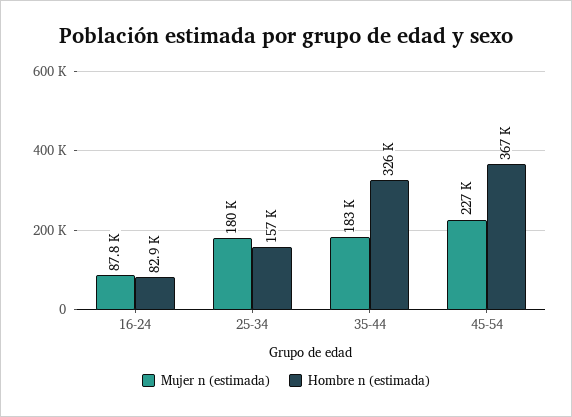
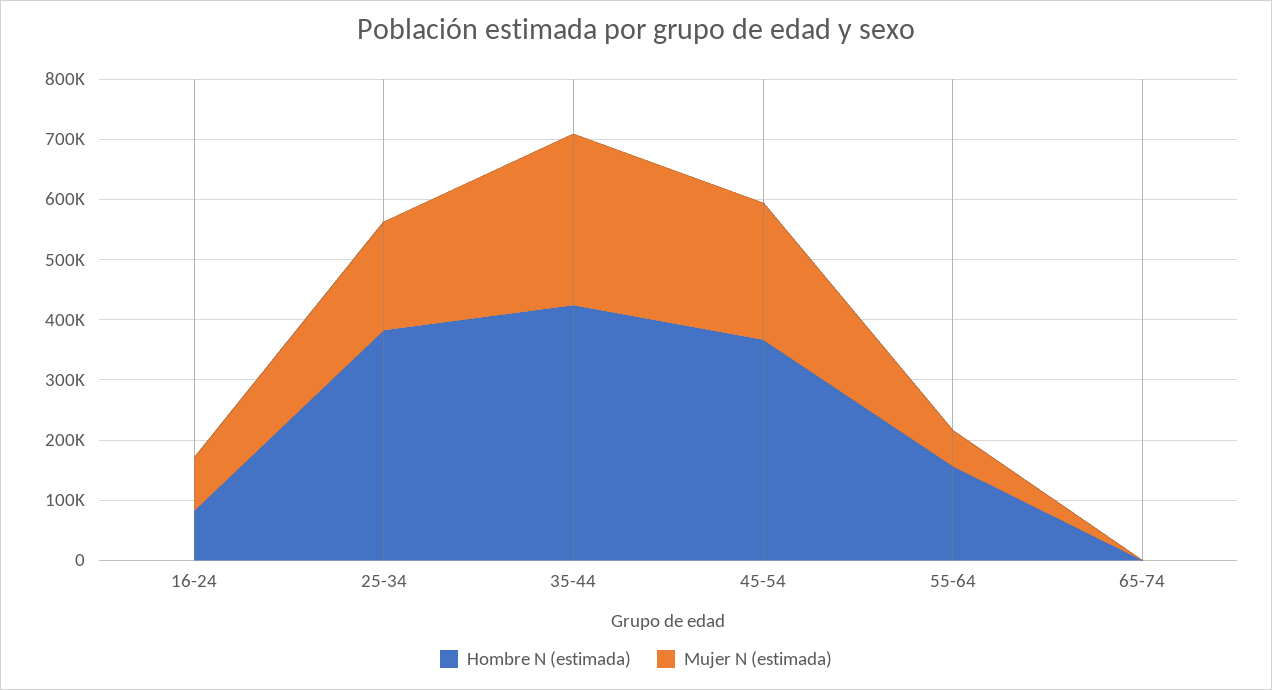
Hombre n (estimada), 25-34: 157000 -> 380000
Mujer n (estimada), 35-44: 183000 -> 280000
Hombre n (estimada), 35-44: 326000 -> 420000
Hombre n (estimada), 55-64: none -> 160000
Mujer n (estimada), 55-64: none -> 60000
Hombre n (estimada), 65-74: none -> 0
Mujer n (estimada), 65-74: none -> 0

